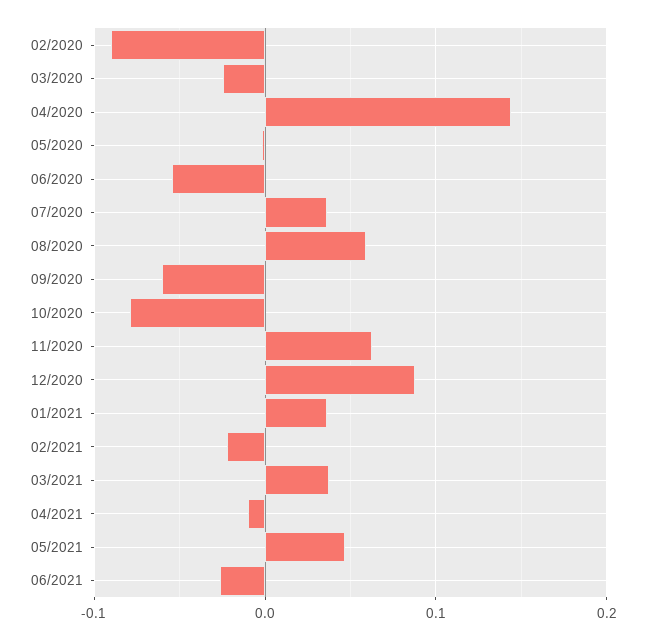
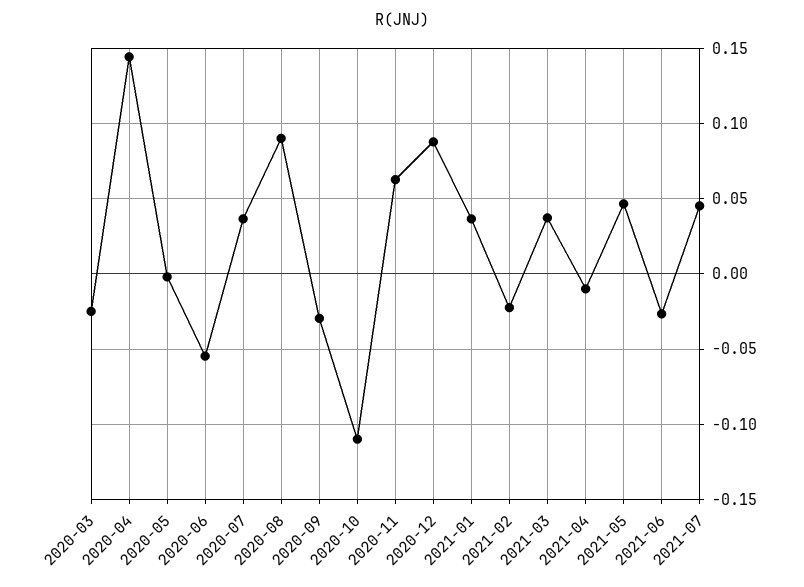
02/2020: -0.09 -> none
08/2020: 0.06 -> 0.09
09/2020: -0.06 -> -0.03
10/2020: -0.08 -> -0.11
2021-07: none -> 0.045

